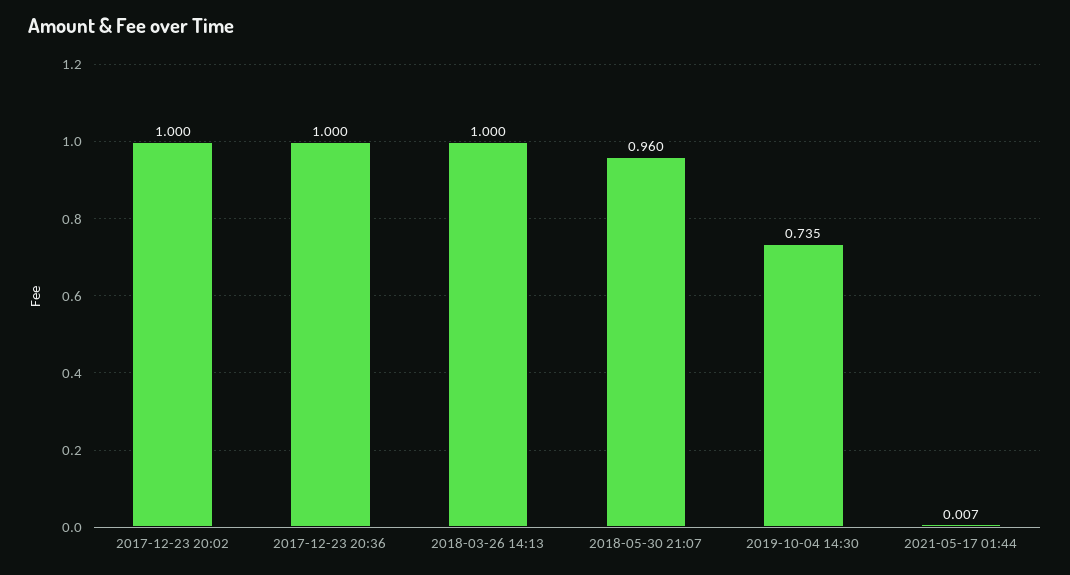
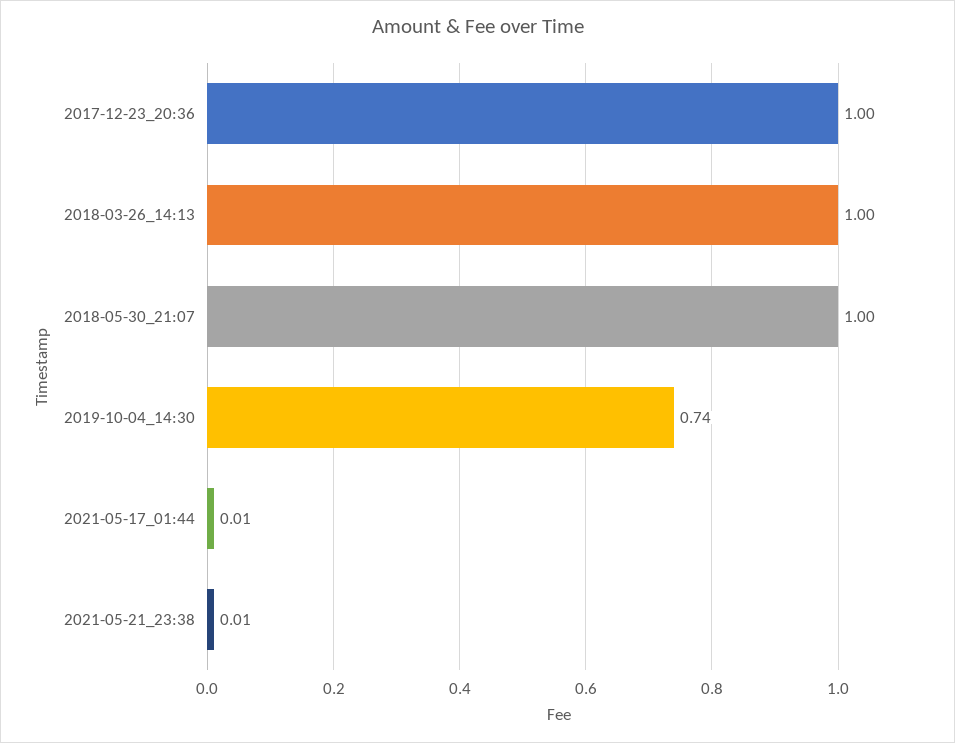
2017-12-23 20:02: 1 -> none
2018-05-30 21:07: 0.96 -> 1
2021-05-21_23:38: none -> 0.01

